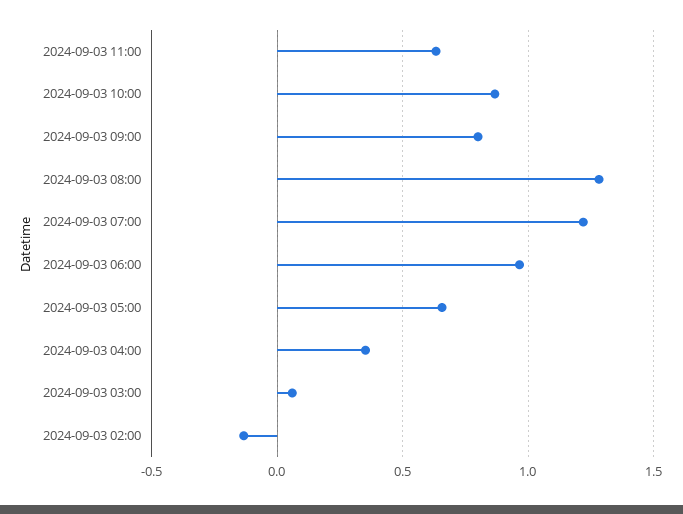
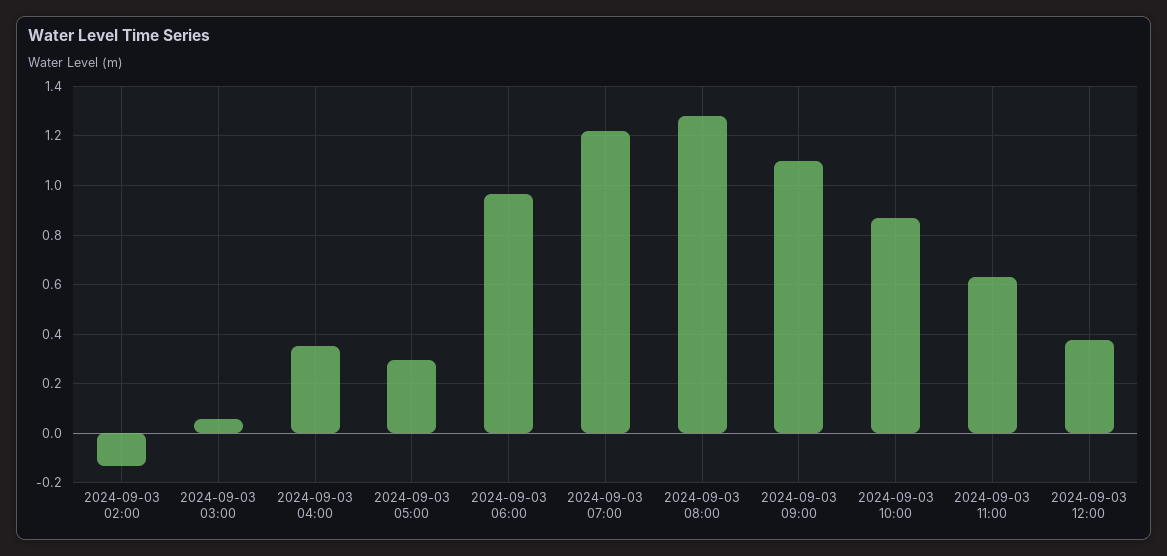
2024-09-03 09:00: 0.8 -> 1.1
2024-09-03 05:00: 0.65 -> 0.3
2024-09-03 12:00: none -> 0.375

